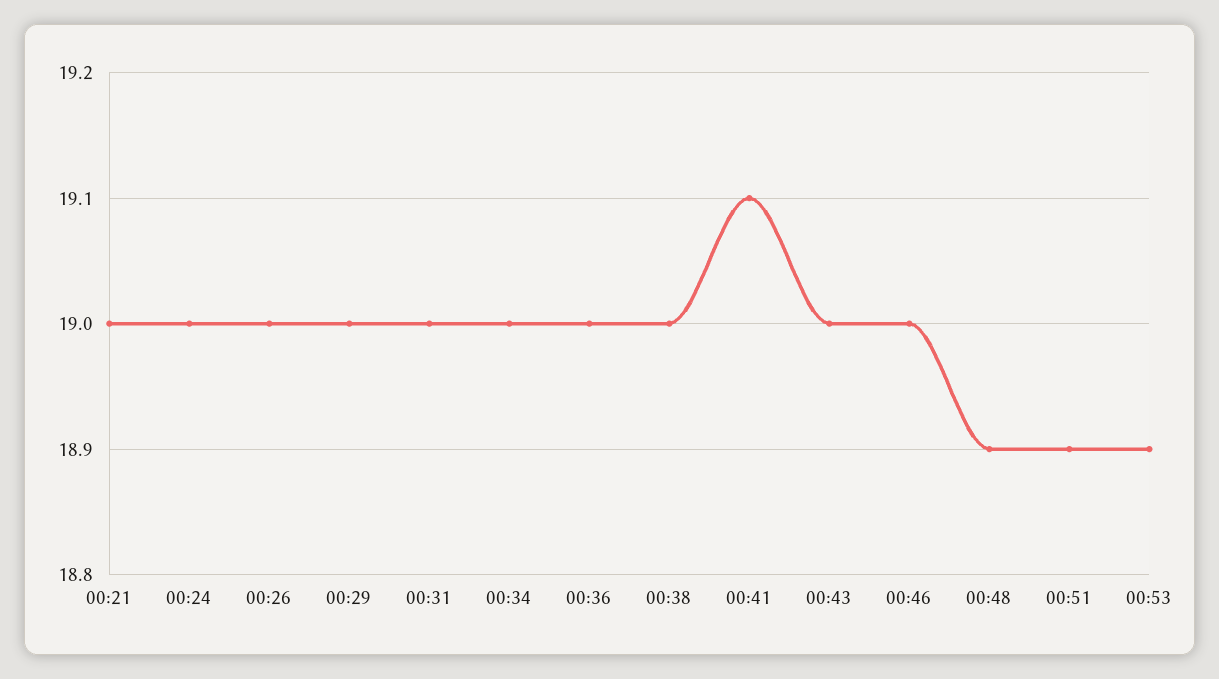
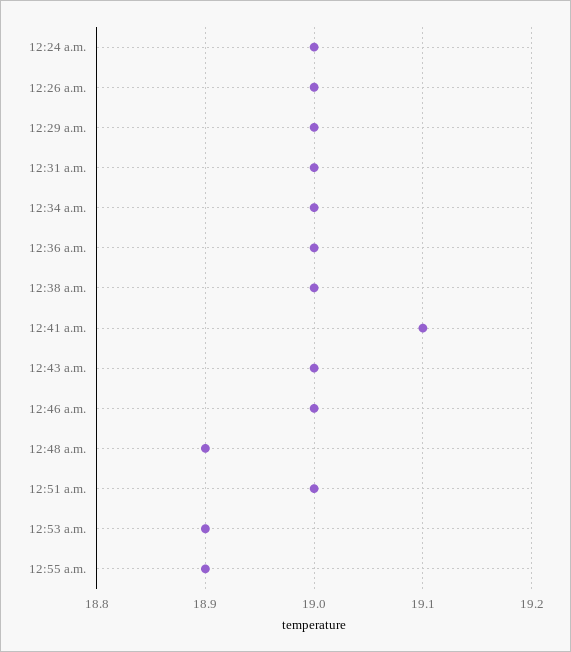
00:21: 19 -> none
00:51: 18.9 -> 19
12:55 a.m.: none -> 18.9

